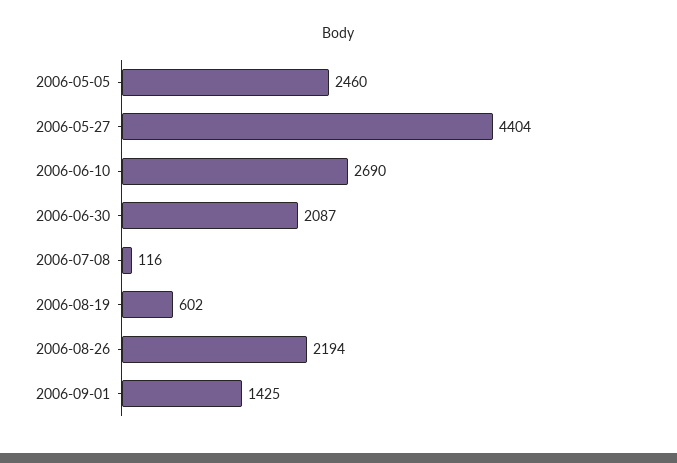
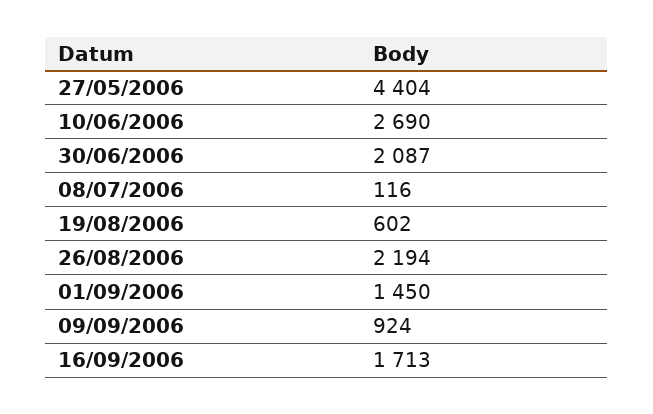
2006-05-05: 2460 -> none
2006-09-01: 1425 -> 1450
09/09/2006: none -> 924
16/09/2006: none -> 1713

